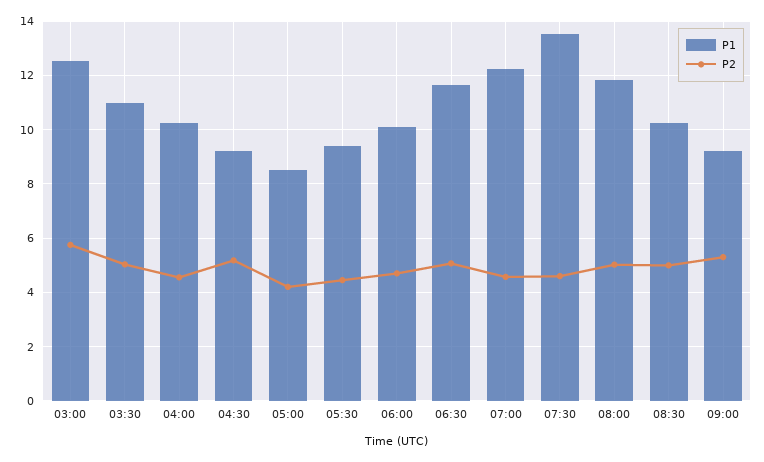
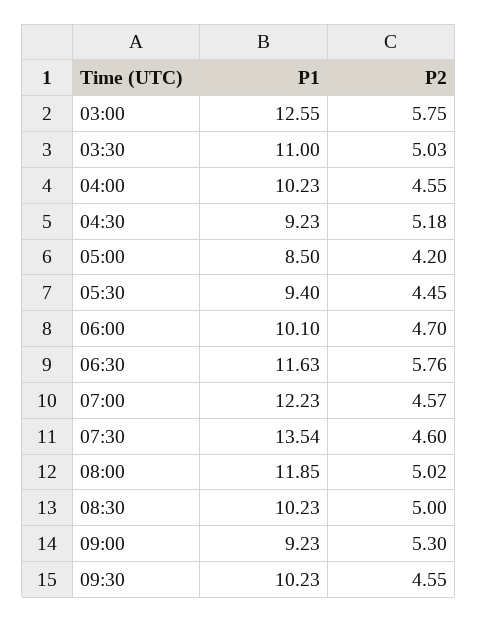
P2, 06:30: 5 -> 5.76
P1, 09:30: none -> 10.23
P2, 09:30: none -> 4.55

